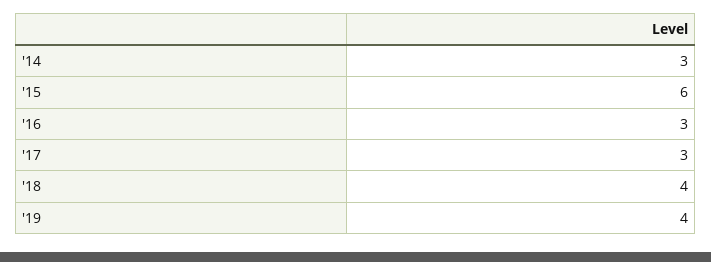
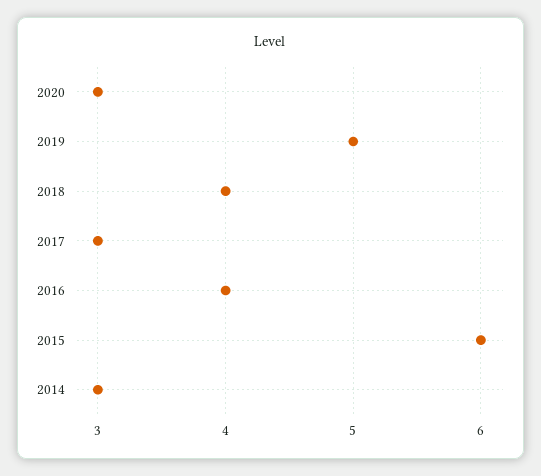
'16: 3 -> 4
'19: 4 -> 5
2020: none -> 3

